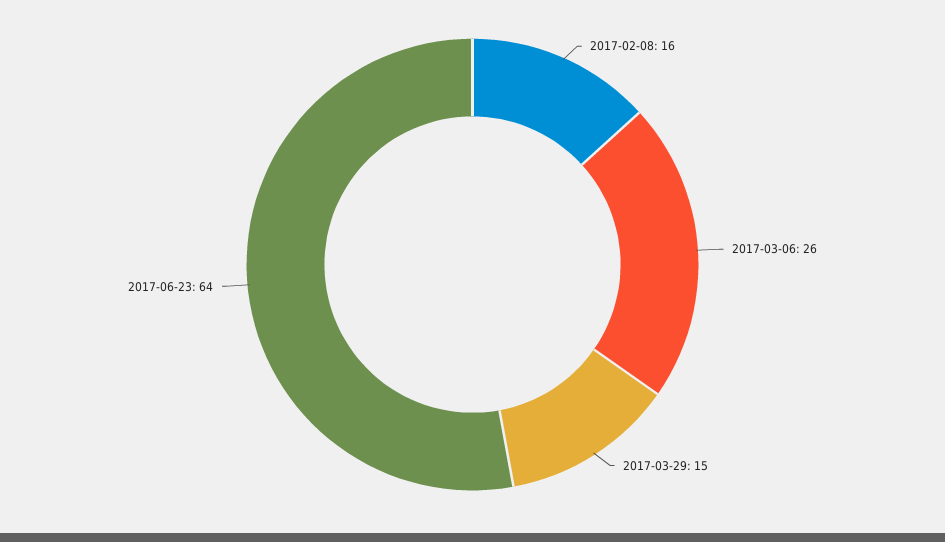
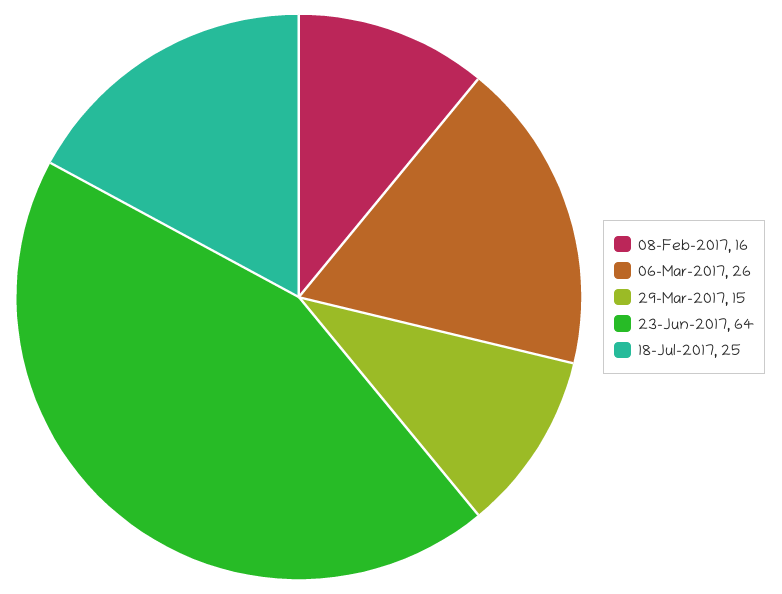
18-Jul-2017: none -> 25

